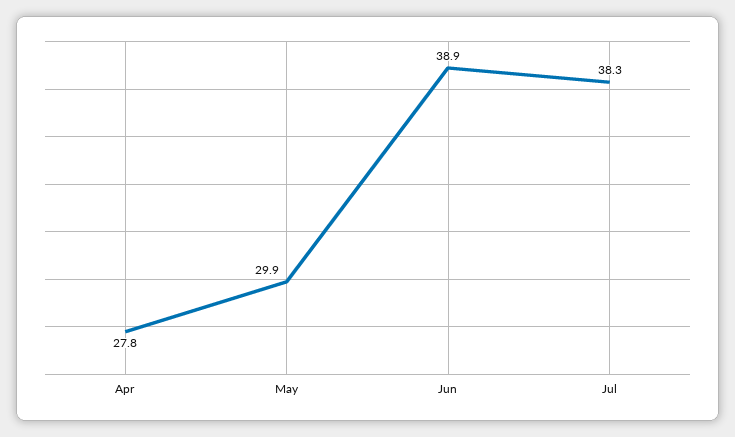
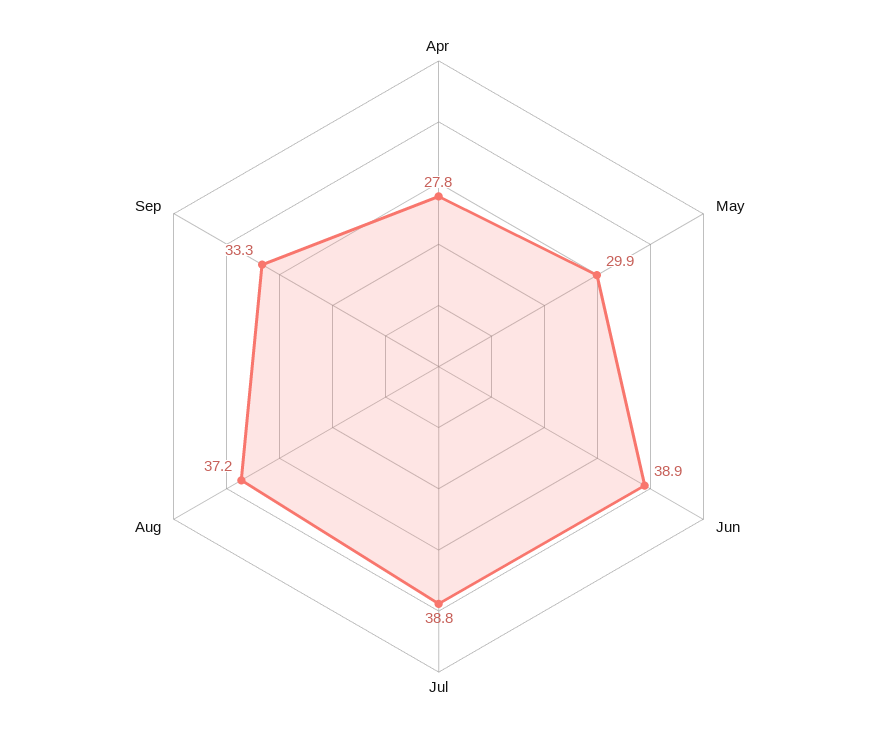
Jul: 38.3 -> 38.8
Aug: none -> 37.2
Sep: none -> 33.3

